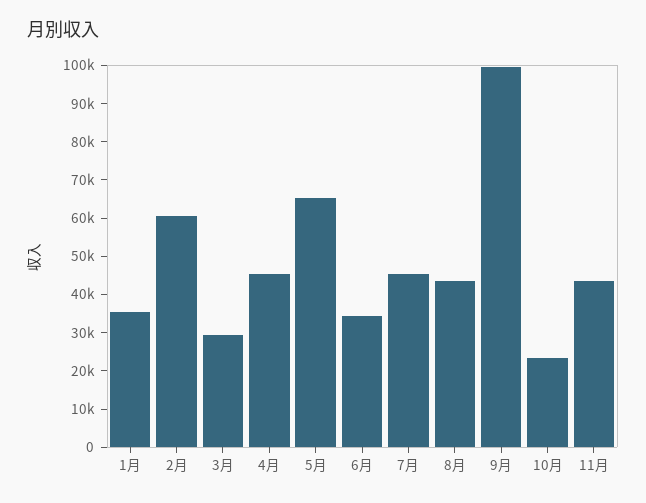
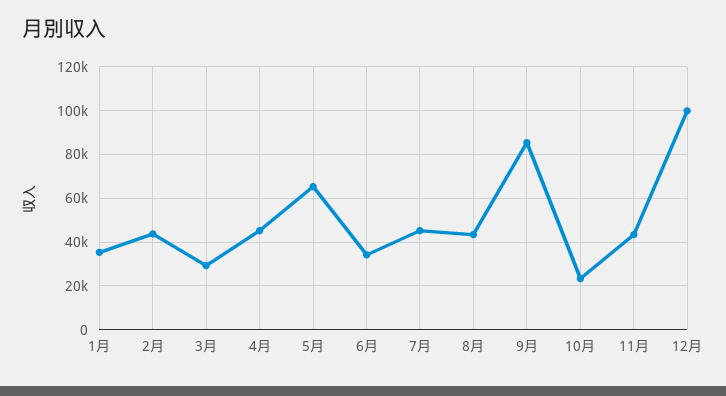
2月: 60000 -> 45000
9月: 100000 -> 85000
12月: none -> 100000

